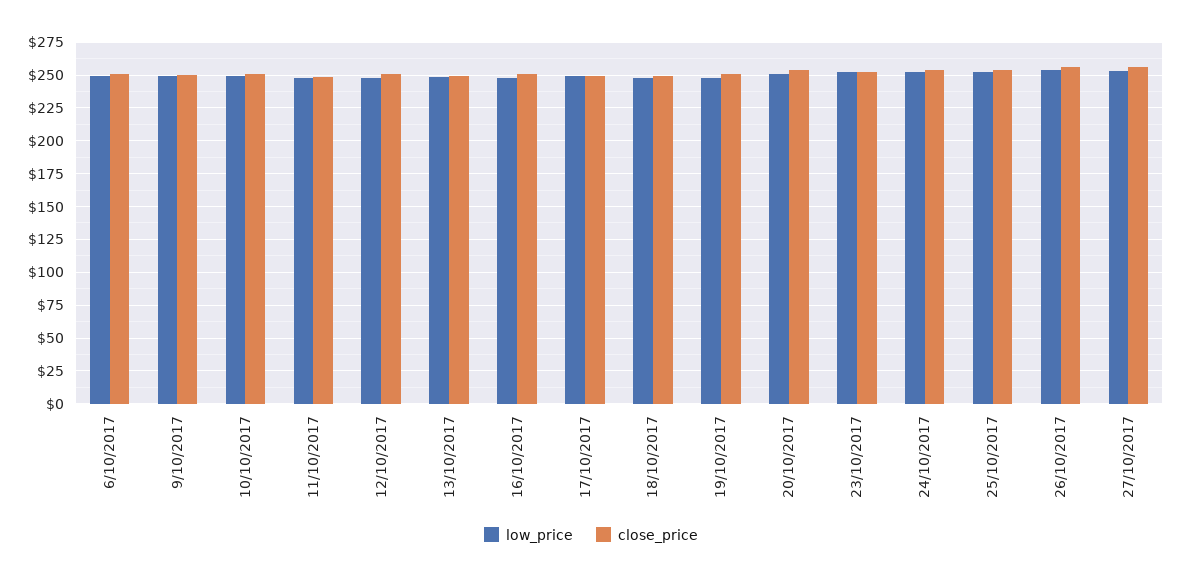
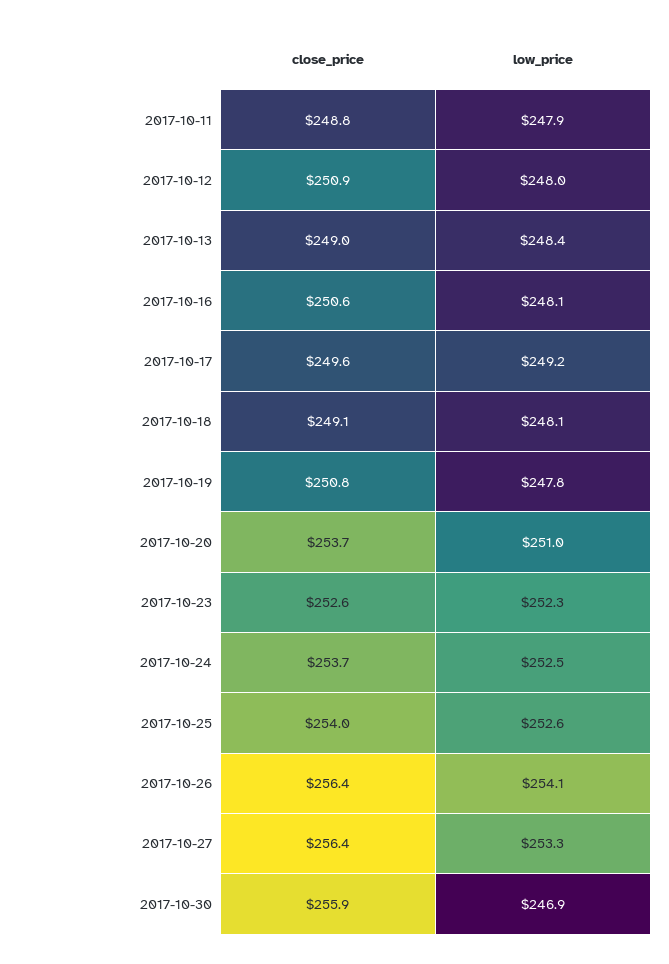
low_price, 6/10/2017: 250 -> none
close_price, 6/10/2017: 250 -> none
low_price, 9/10/2017: 250 -> none
close_price, 9/10/2017: 250 -> none
low_price, 10/10/2017: 250 -> none
close_price, 10/10/2017: 250 -> none
close_price, 2017-10-30: none -> 255.9
low_price, 2017-10-30: none -> 246.9

